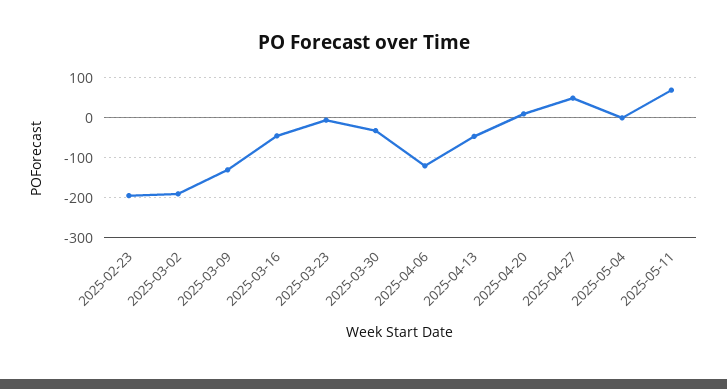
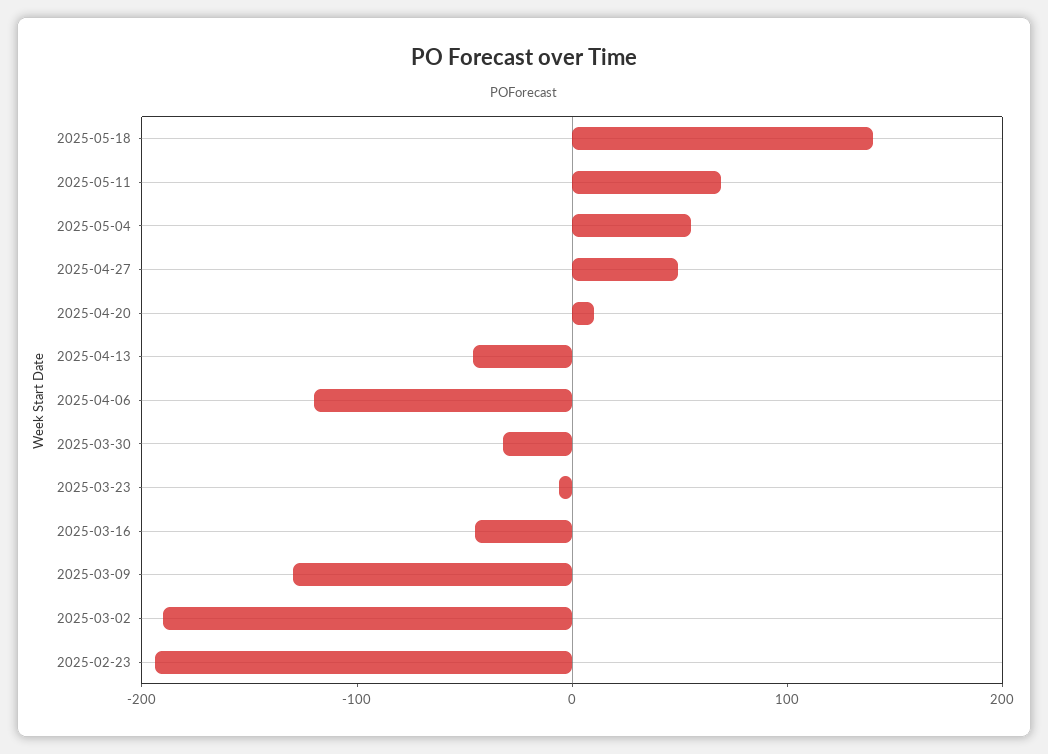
2025-05-04: 0 -> 60
2025-05-18: none -> 140

